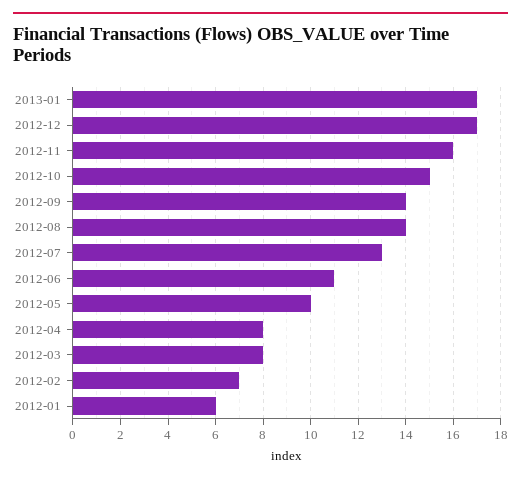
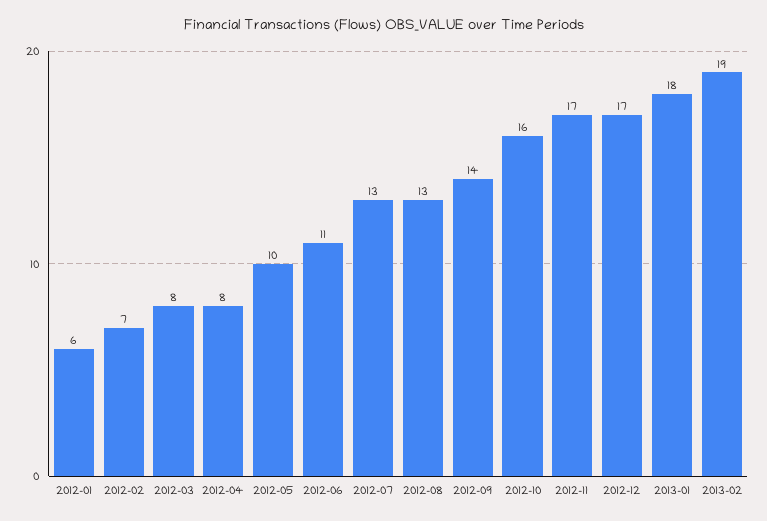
2013-01: 17 -> 18
2012-11: 16 -> 17
2012-10: 15 -> 16
2012-08: 14 -> 13
2013-02: none -> 19

